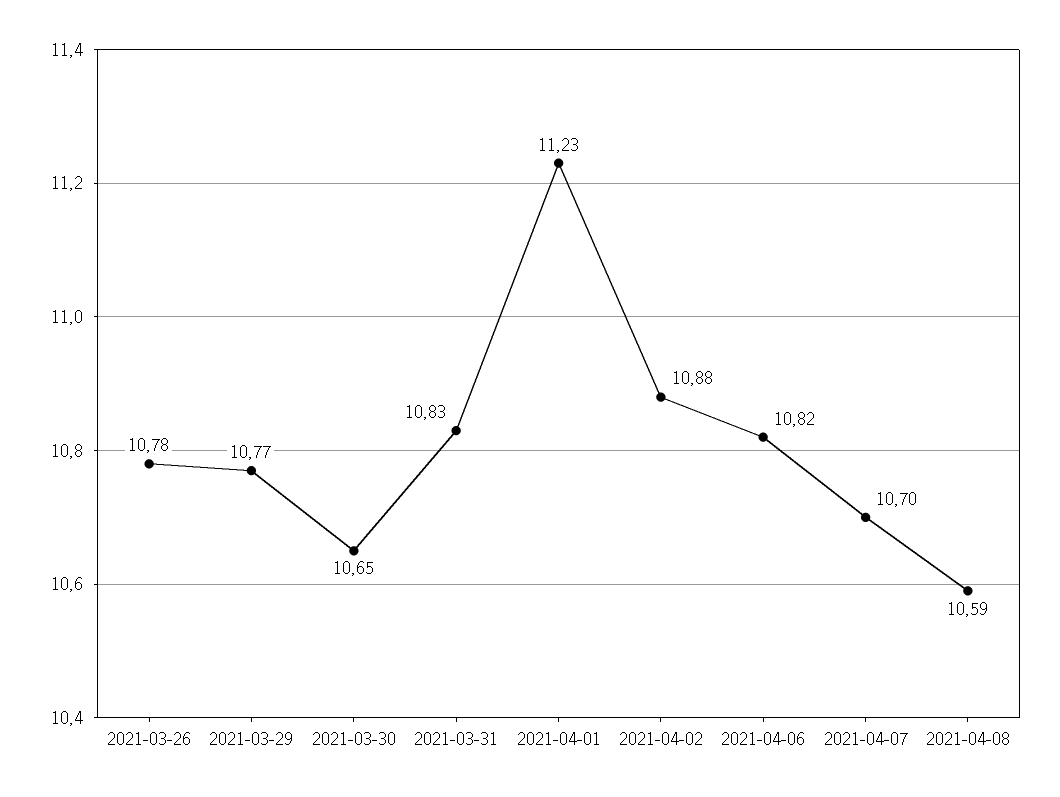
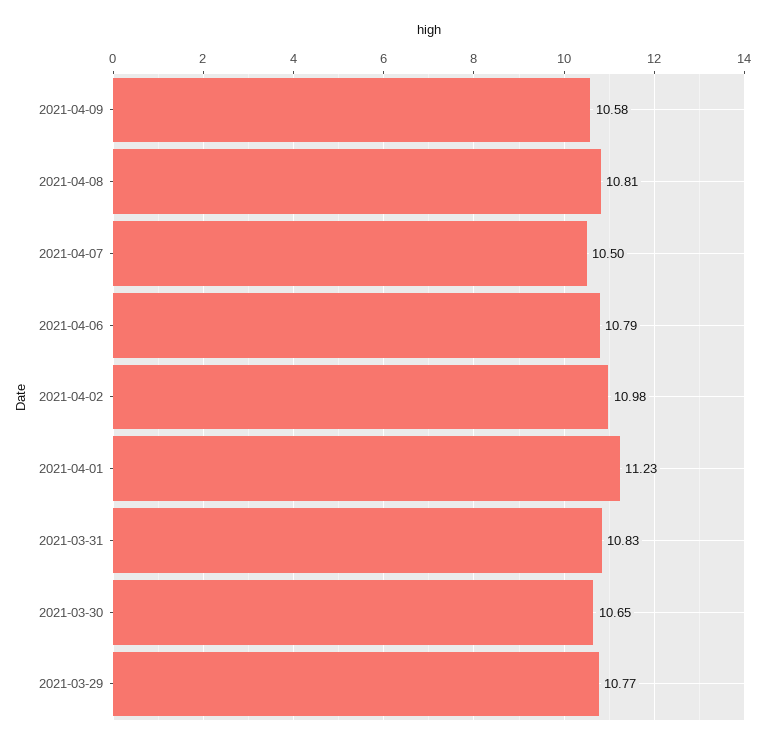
2021-03-26: 10.78 -> none
2021-04-02: 10.88 -> 10.98
2021-04-06: 10.82 -> 10.79
2021-04-07: 10.7 -> 10.5
2021-04-08: 10.59 -> 10.81
2021-04-09: none -> 10.58

